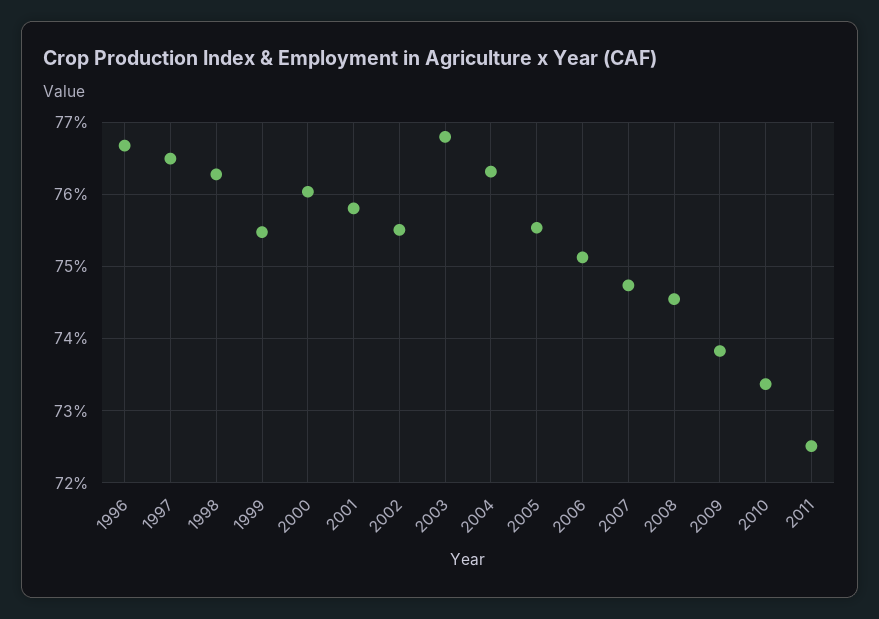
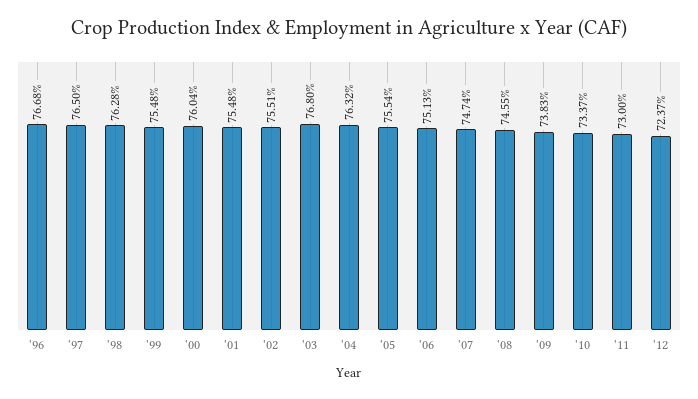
2001: 75.8 -> 75.48
2011: 72.5 -> 73
'12: none -> 72.37

